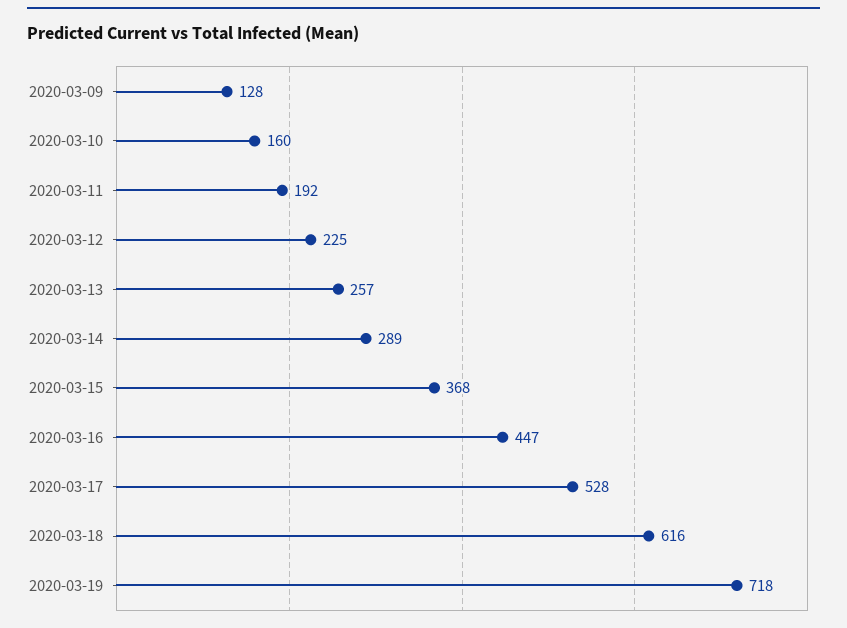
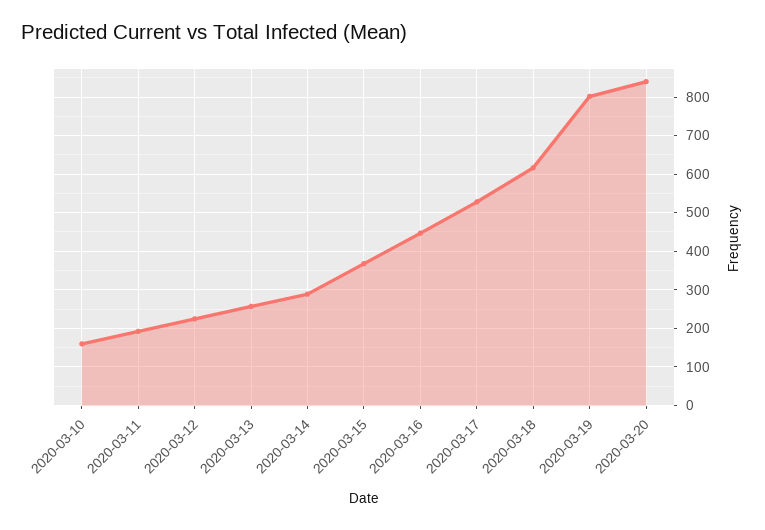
2020-03-09: 128 -> none
2020-03-19: 718 -> 800
2020-03-20: none -> 840

